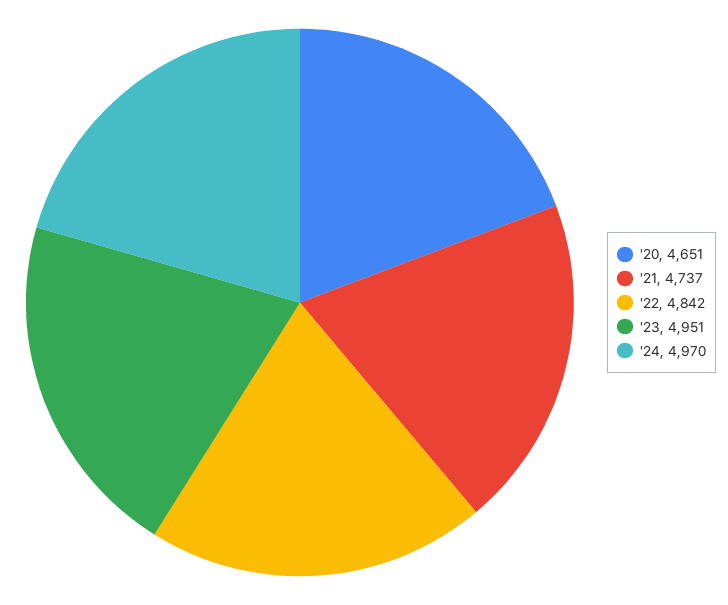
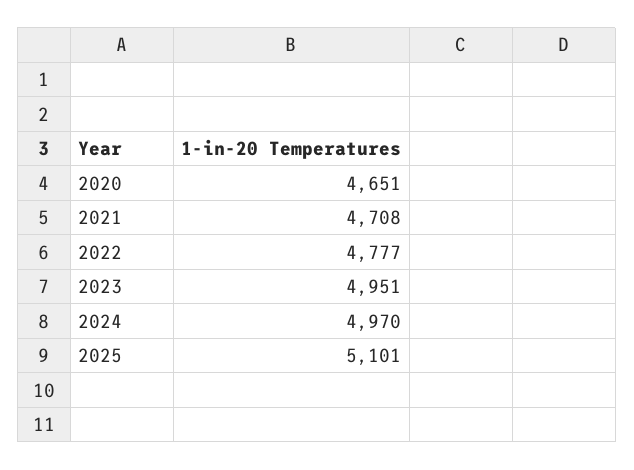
'21: 4737 -> 4708
'22: 4842 -> 4777
2025: none -> 5101

